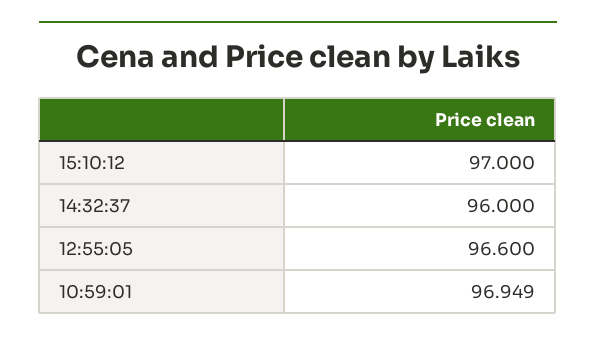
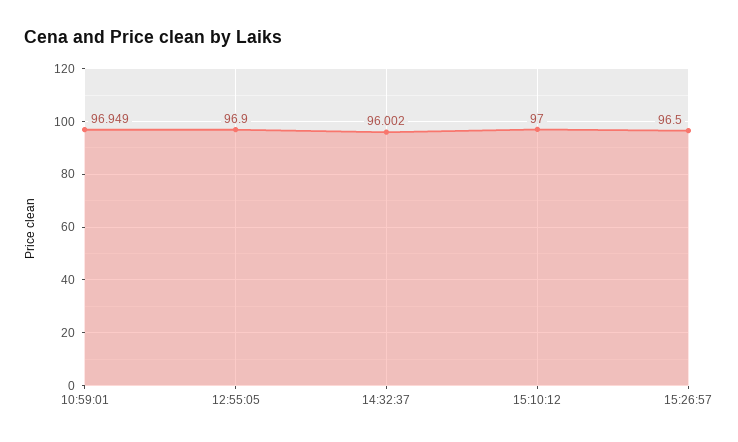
14:32:37: 96 -> 96.002
12:55:05: 96.6 -> 96.9
15:26:57: none -> 96.5

